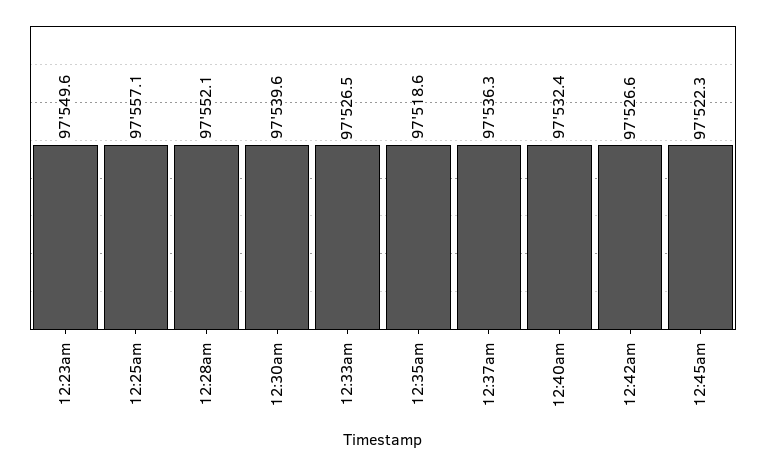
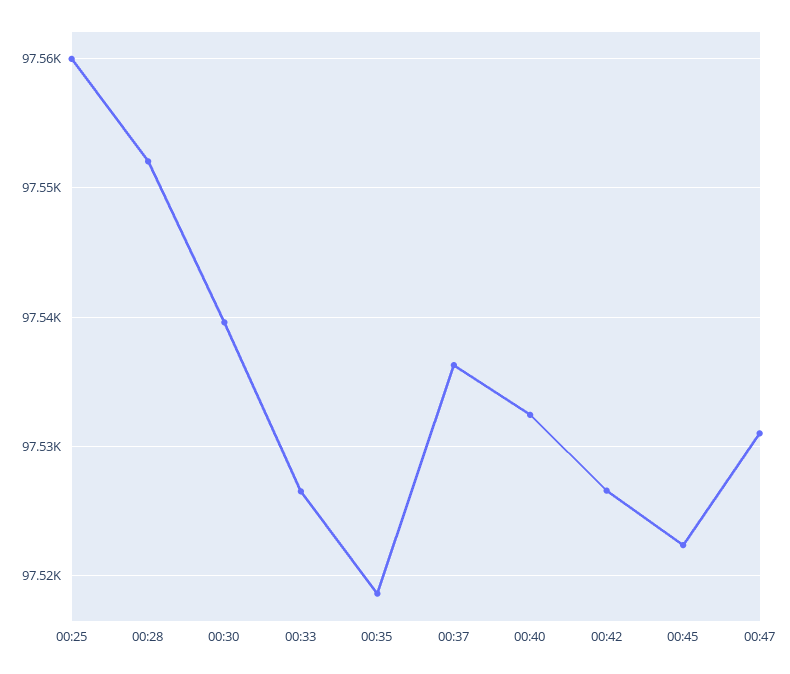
12:23am: 97549.6 -> none
12:25am: 97557.1 -> 97560
00:47: none -> 97531

